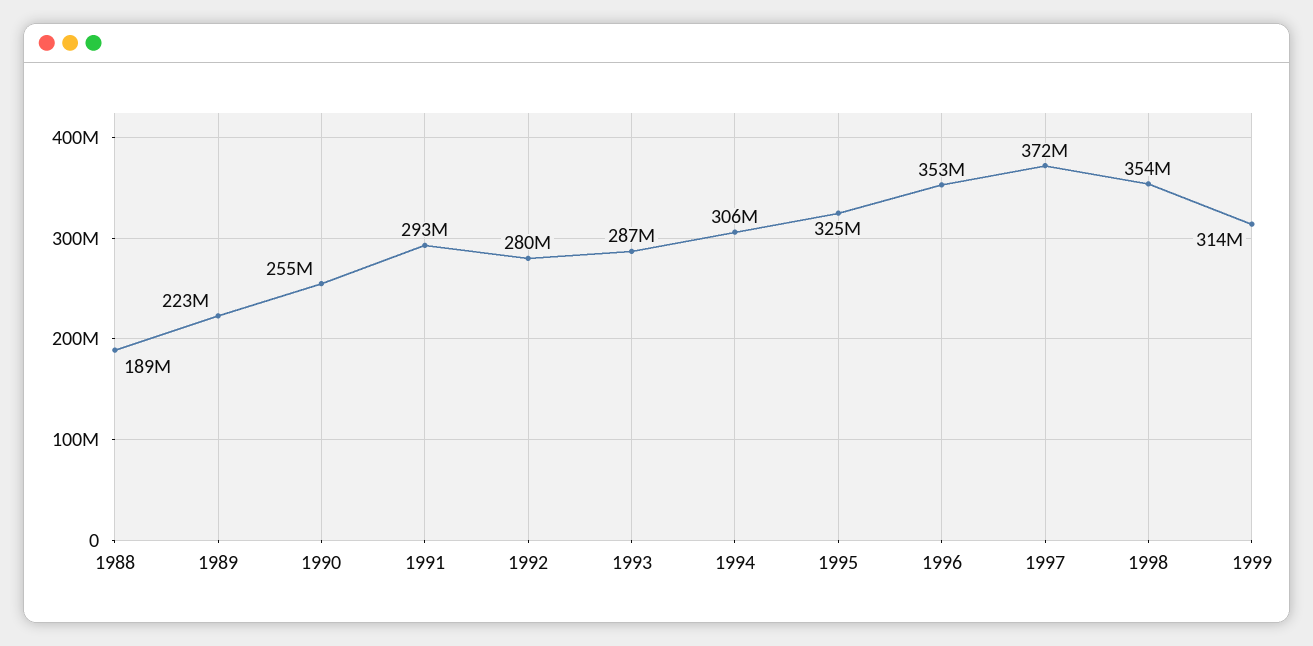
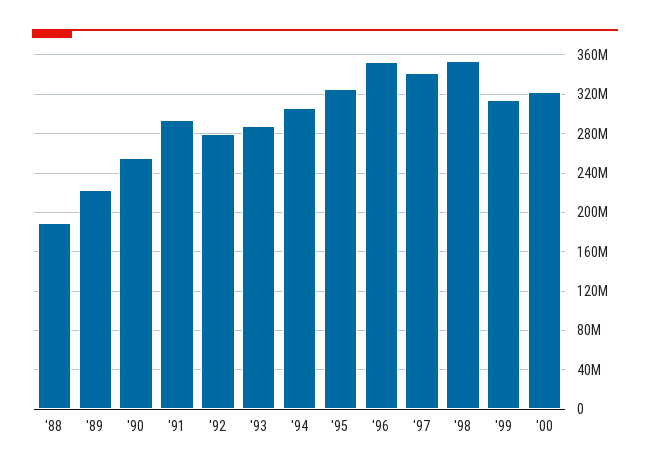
1997: 372000000 -> 340000000
'00: none -> 320000000

